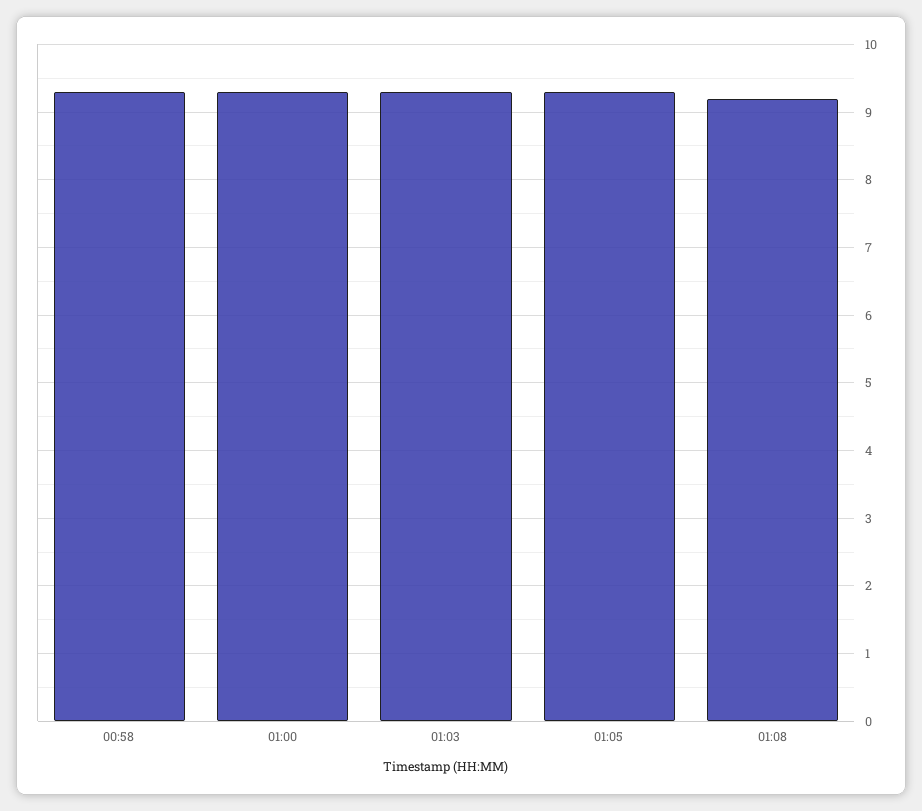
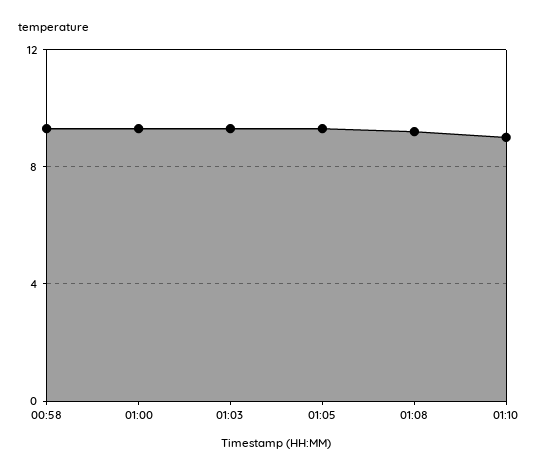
01:10: none -> 9

